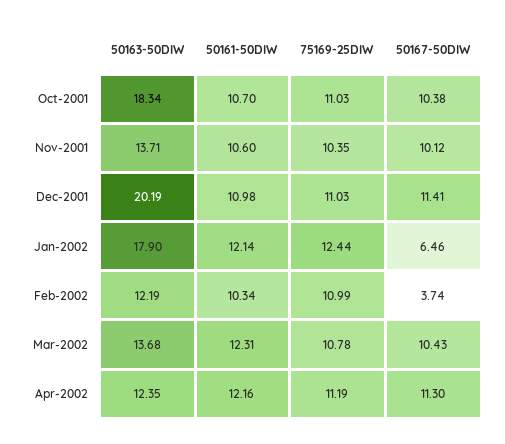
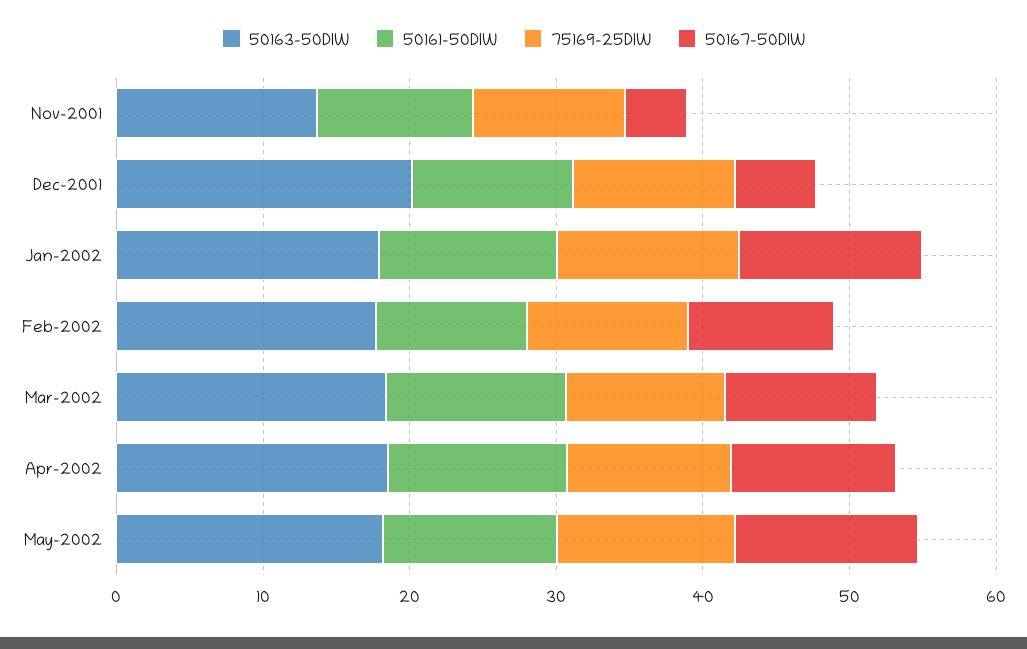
50163-50DIW, Oct-2001: 18.34 -> none
50161-50DIW, Oct-2001: 10.7 -> none
75169-25DIW, Oct-2001: 11.03 -> none
50167-50DIW, Oct-2001: 10.38 -> none
50167-50DIW, Nov-2001: 10.12 -> 4
50167-50DIW, Dec-2001: 11.41 -> 6
50167-50DIW, Jan-2002: 6.46 -> 12
50163-50DIW, Feb-2002: 12.19 -> 18
50167-50DIW, Feb-2002: 3.74 -> 10
50163-50DIW, Mar-2002: 13.68 -> 18
50163-50DIW, Apr-2002: 12.35 -> 18
50163-50DIW, May-2002: none -> 18
50161-50DIW, May-2002: none -> 12
75169-25DIW, May-2002: none -> 12
50167-50DIW, May-2002: none -> 12

